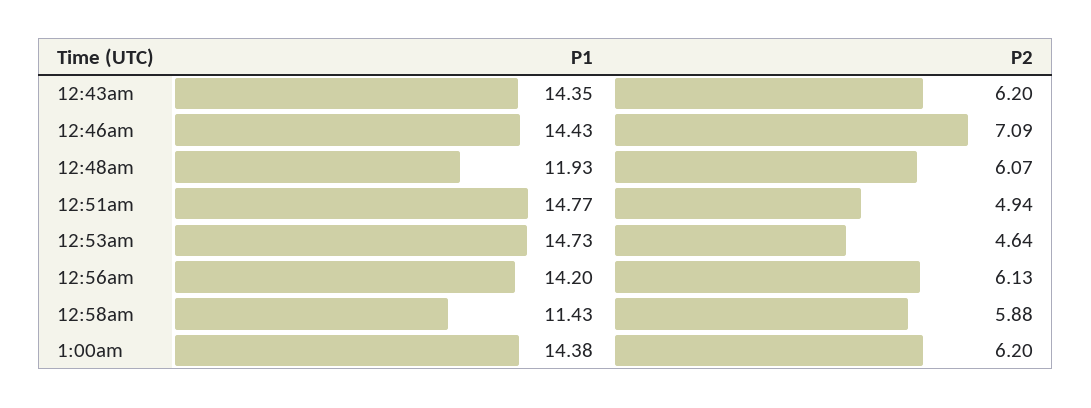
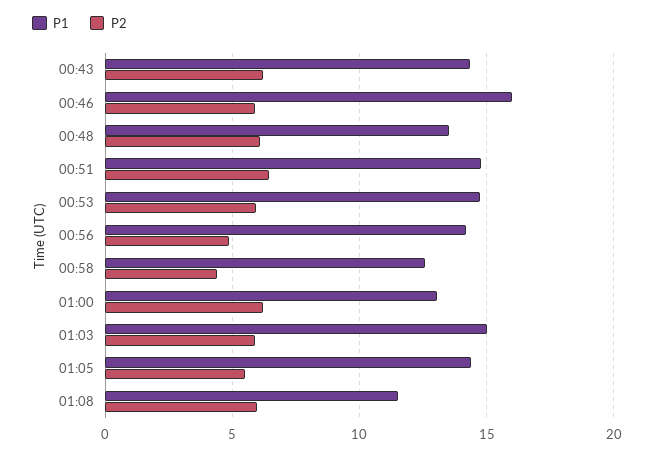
P1, 12:46am: 14.43 -> 16
P2, 12:46am: 7.09 -> 6
P1, 12:48am: 11.93 -> 13.5
P2, 12:51am: 4.94 -> 6.5
P2, 12:53am: 4.64 -> 6
P2, 12:56am: 6.13 -> 5
P1, 12:58am: 11.43 -> 12.5
P2, 12:58am: 5.88 -> 4.5
P1, 1:00am: 14.38 -> 13
P1, 01:03: none -> 15
P2, 01:03: none -> 6
P1, 01:05: none -> 14.5
P2, 01:05: none -> 5.5
P1, 01:08: none -> 11.5
P2, 01:08: none -> 6

